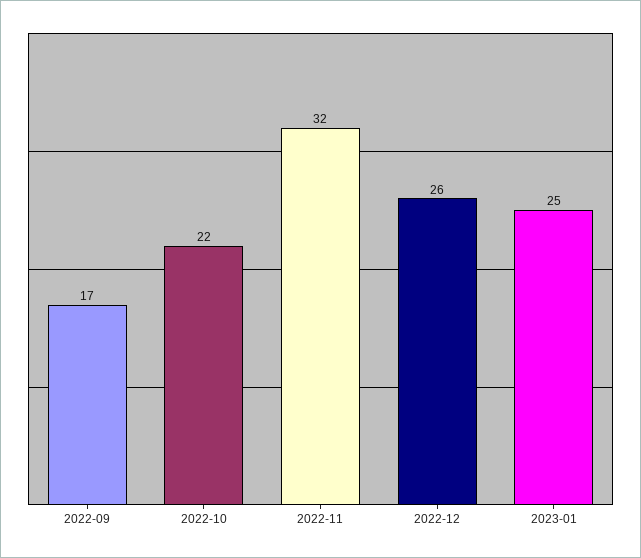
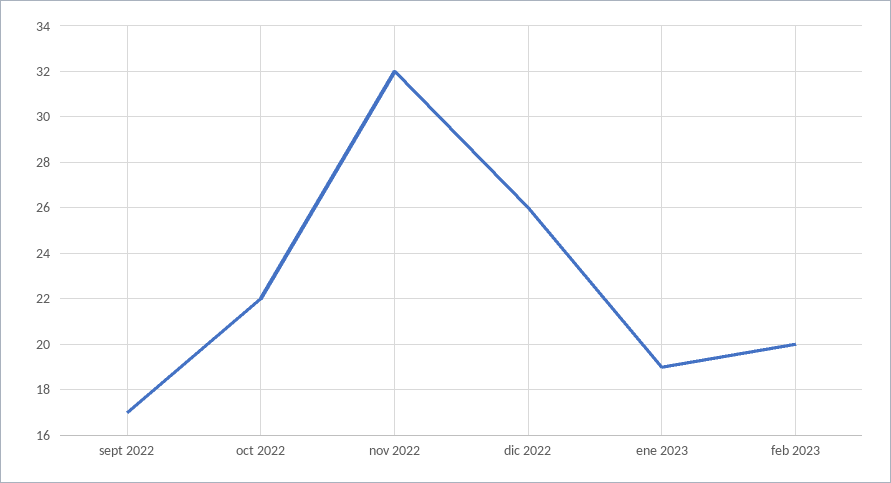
2023-01: 25 -> 19
feb 2023: none -> 20

